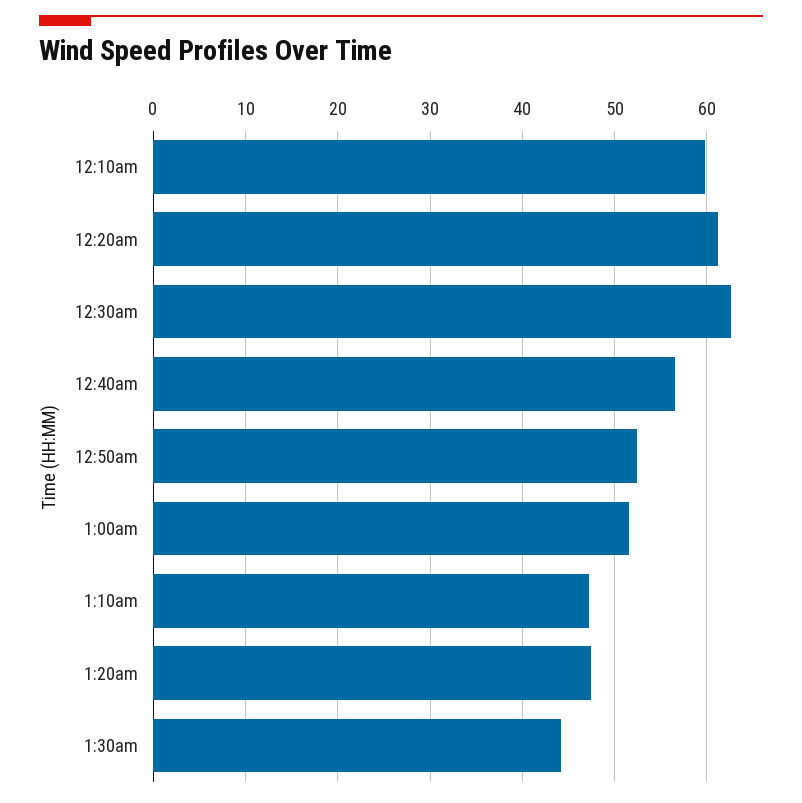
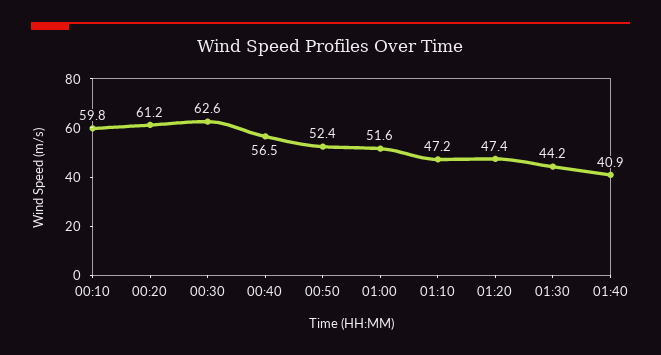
01:40: none -> 40.9

